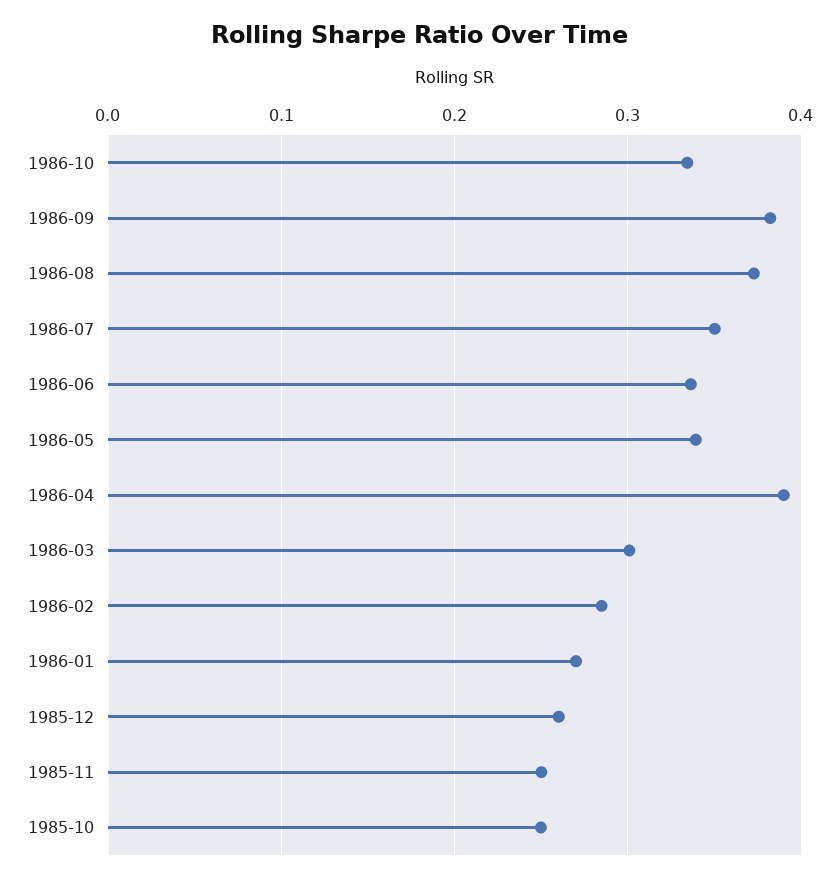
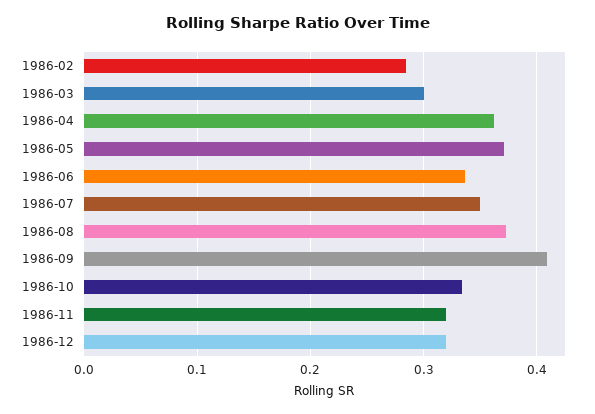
1986-09: 0.38 -> 0.41
1986-05: 0.34 -> 0.37
1986-04: 0.39 -> 0.36
1986-01: 0.27 -> none
1985-12: 0.26 -> none
1985-11: 0.25 -> none
1985-10: 0.25 -> none
1986-11: none -> 0.32
1986-12: none -> 0.32

